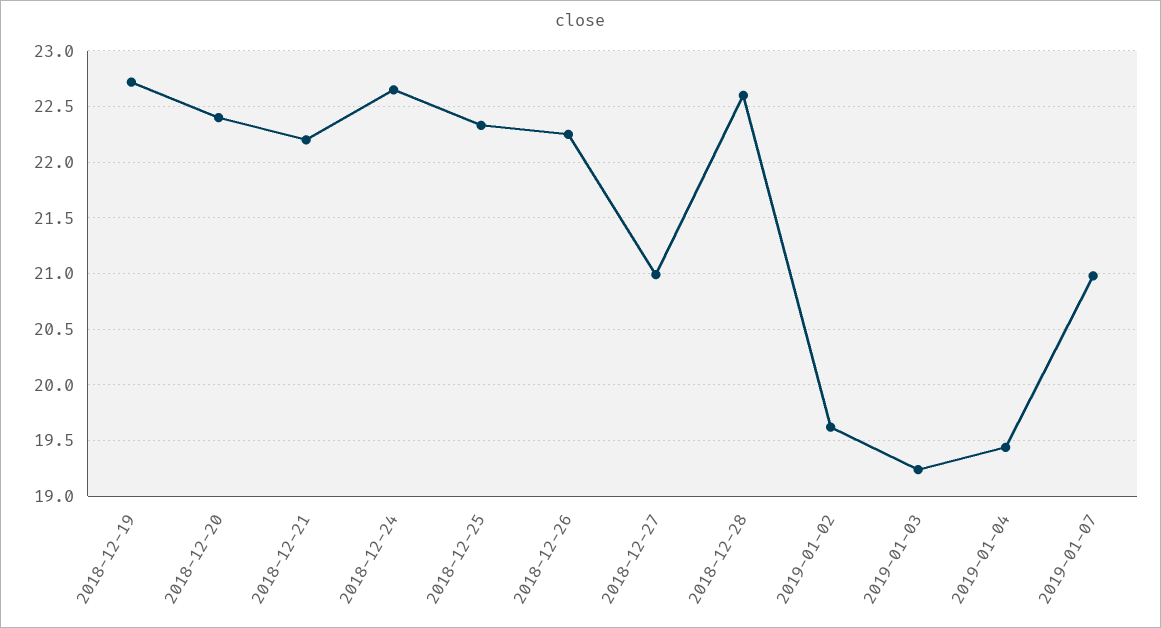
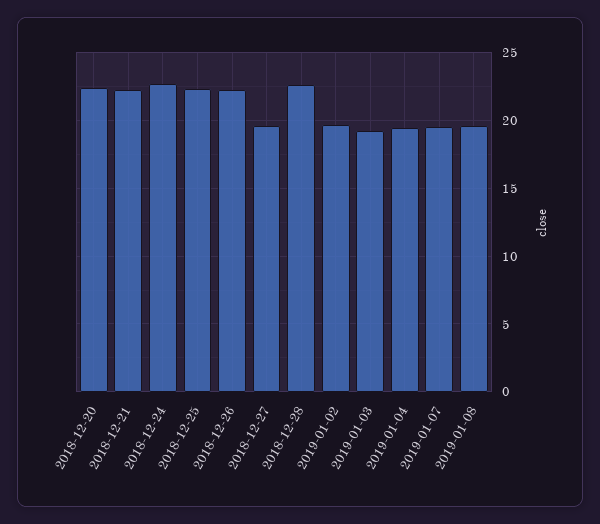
2018-12-19: 22.7 -> none
2018-12-27: 21 -> 19.5
2019-01-07: 21 -> 19.5
2019-01-08: none -> 19.5

